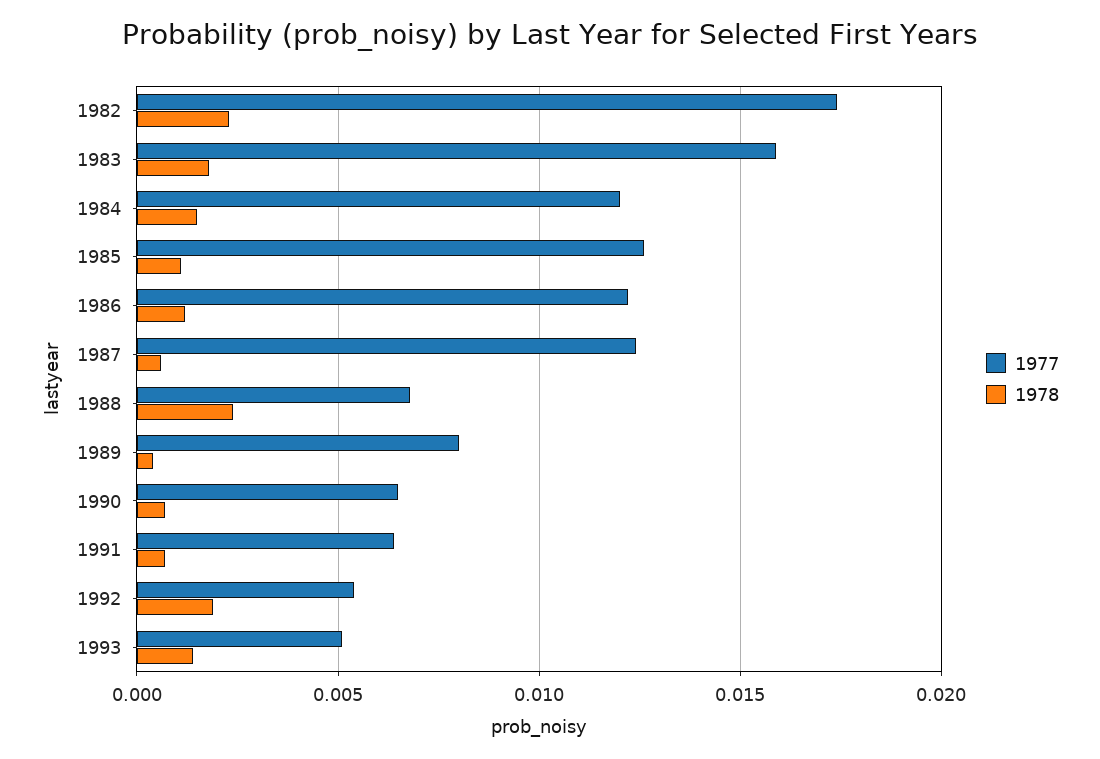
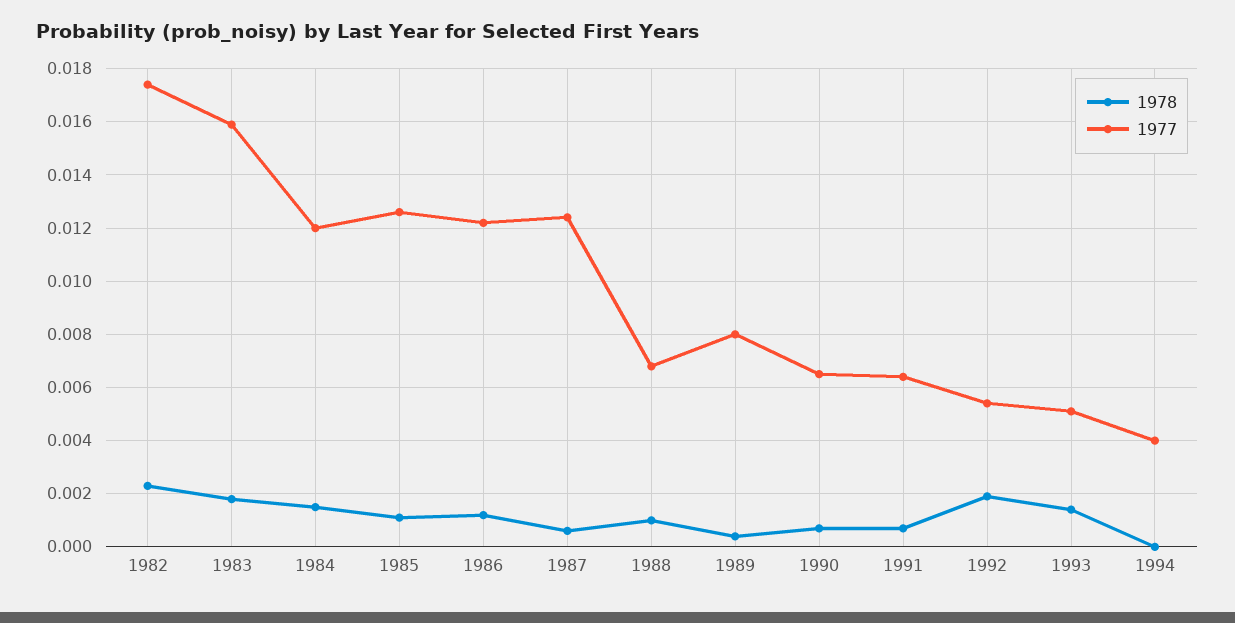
1978, 1988: 0.0025 -> 0.001
1978, 1994: none -> 0
1977, 1994: none -> 0.004

